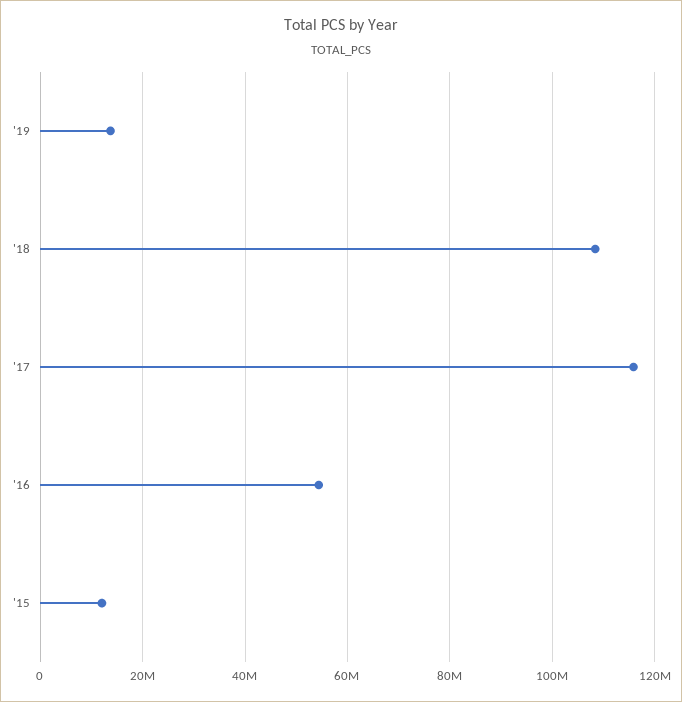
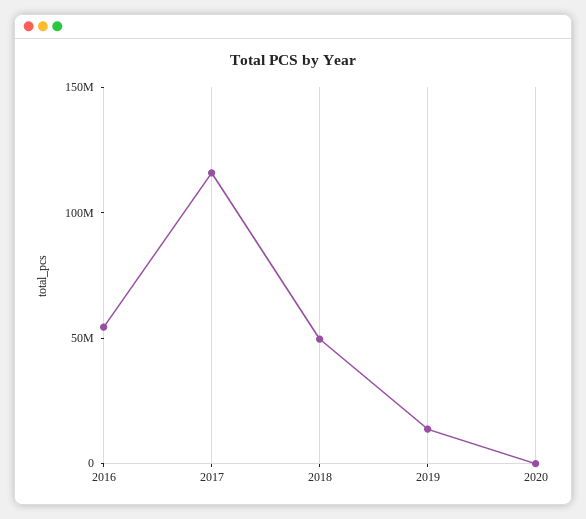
'18: 108000000 -> 50000000
'15: 12000000 -> none
2020: none -> 0

